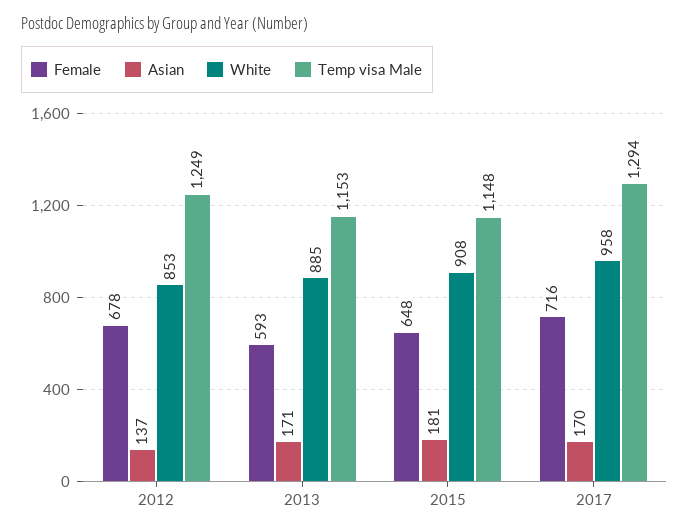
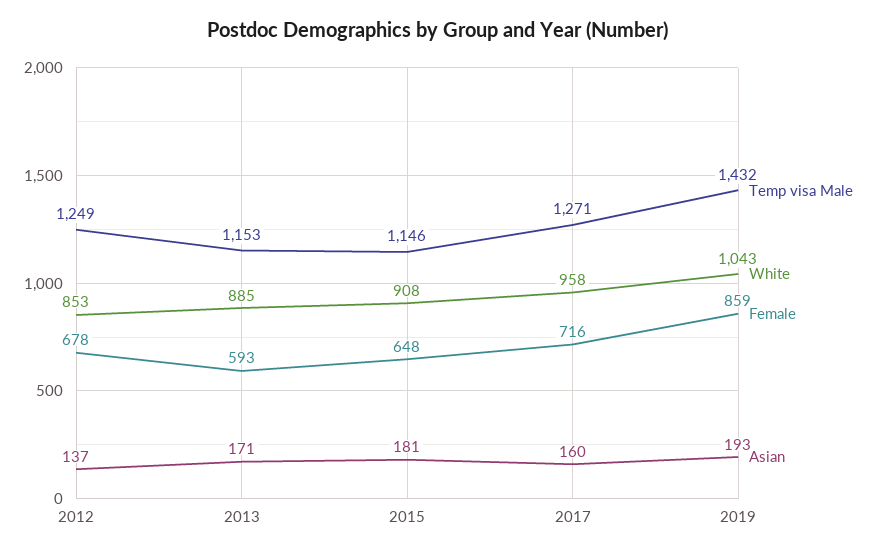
Temp visa Male, 2015: 1148 -> 1146
Asian, 2017: 170 -> 160
Temp visa Male, 2017: 1294 -> 1271
Temp visa Male, 2019: none -> 1432
White, 2019: none -> 1043
Female, 2019: none -> 859
Asian, 2019: none -> 193

